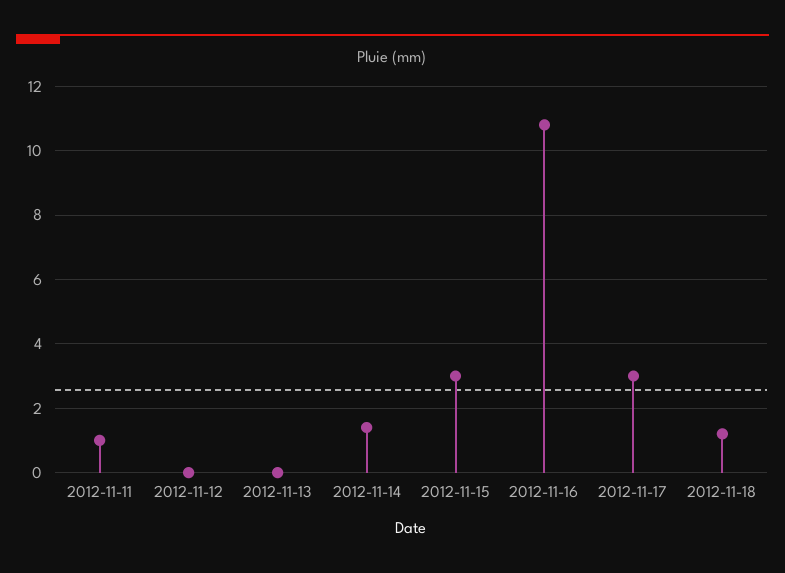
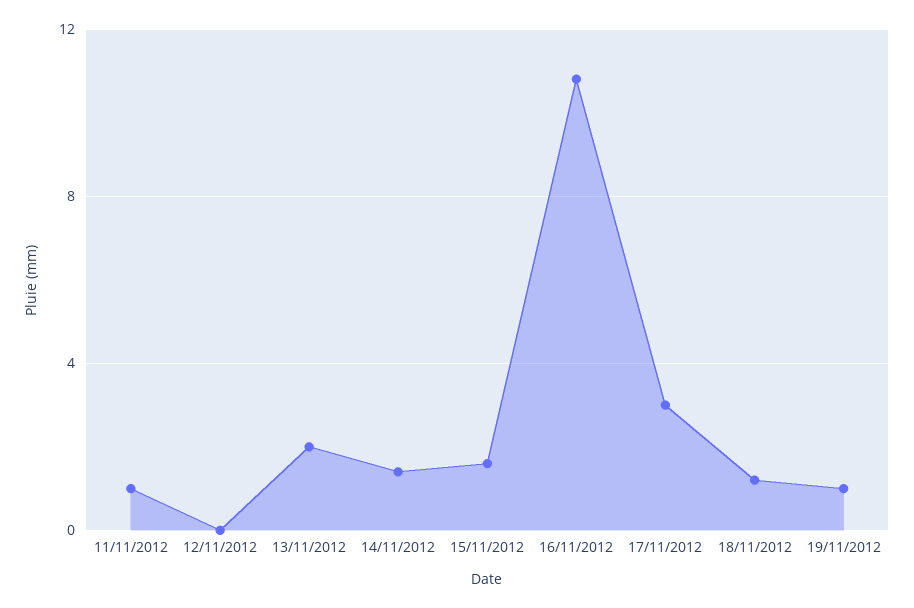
2012-11-13: 0 -> 2
2012-11-15: 3 -> 1.5
19/11/2012: none -> 1

